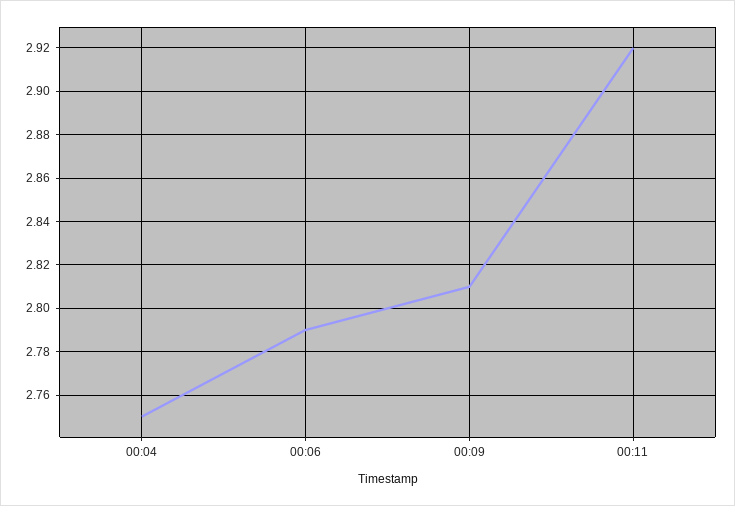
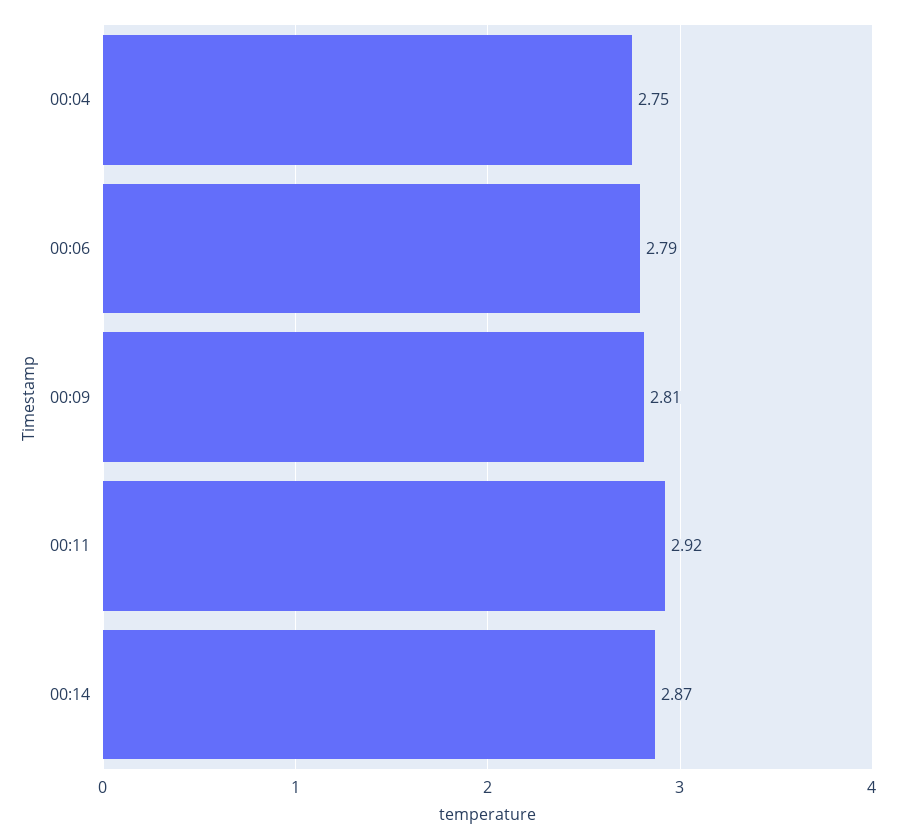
00:14: none -> 2.87

